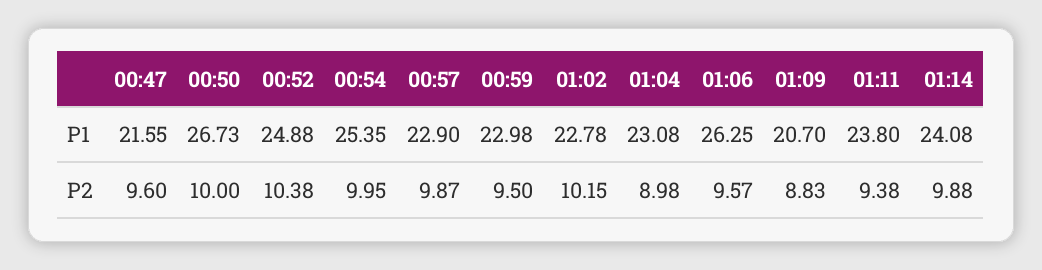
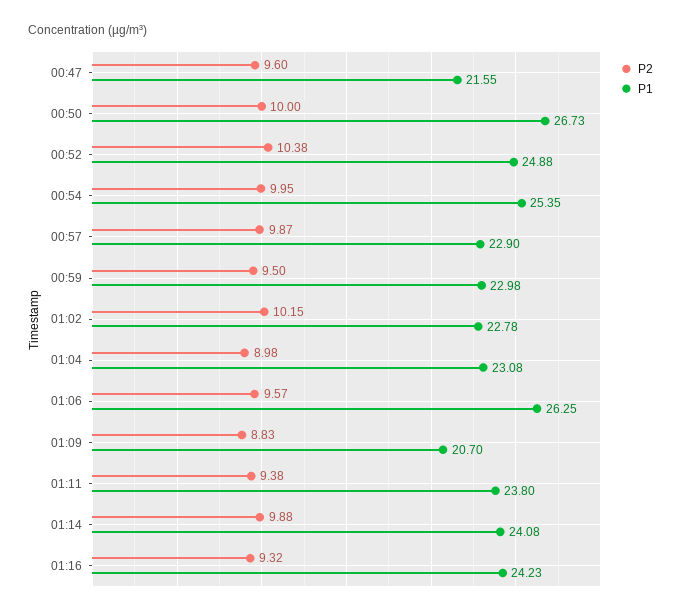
P2, 01:16: none -> 9.32
P1, 01:16: none -> 24.23

